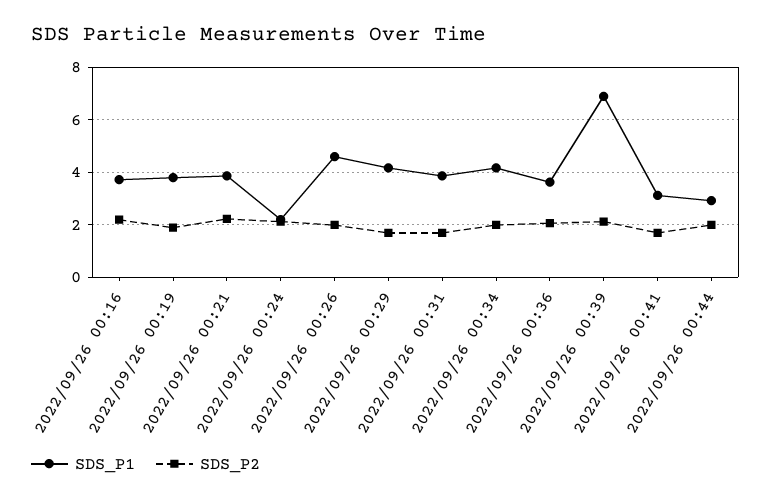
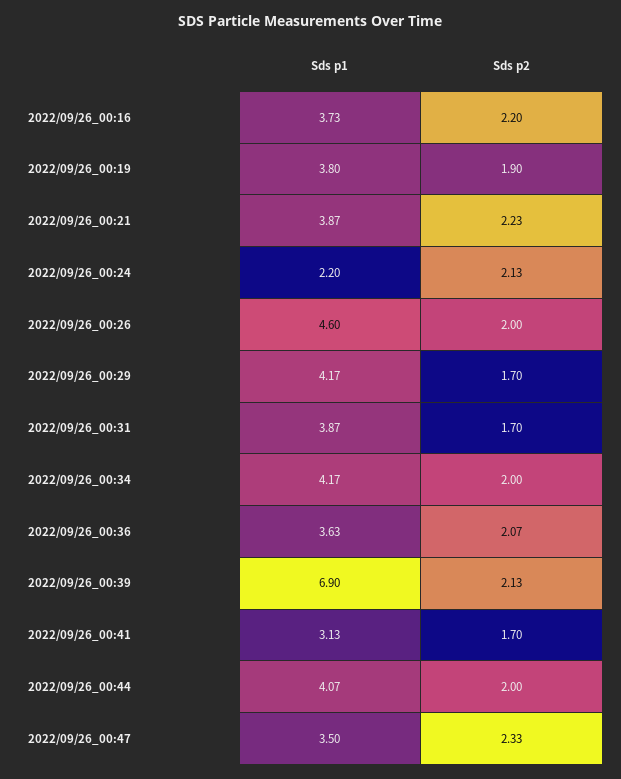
SDS_P1, 2022/09/26 00:44: 3 -> 4.07
SDS_P1, 2022/09/26_00:47: none -> 3.5
SDS_P2, 2022/09/26_00:47: none -> 2.33

